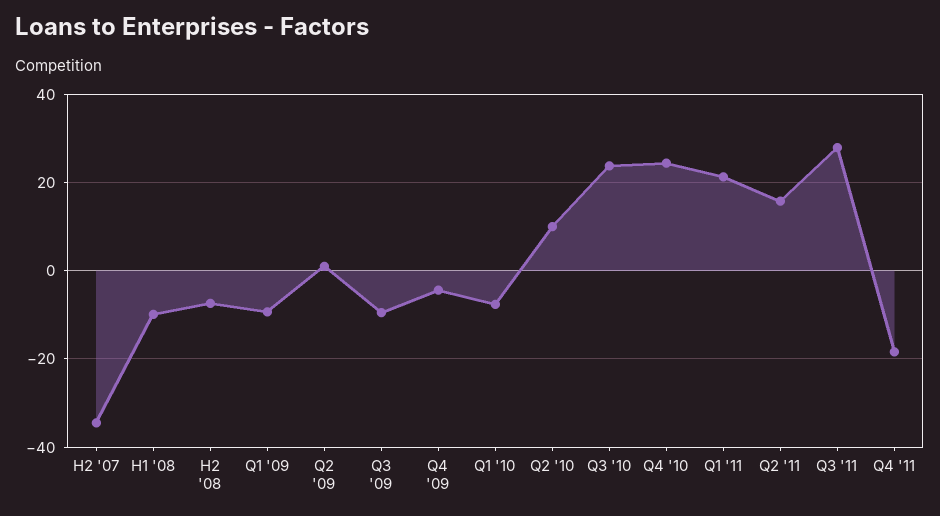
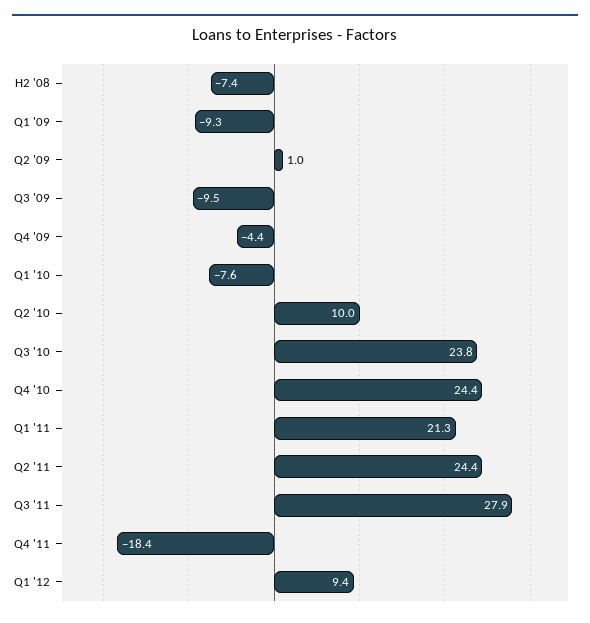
H2 '07: -34 -> none
H1 '08: -10 -> none
Q2 '11: 16 -> 24.4
Q1 '12: none -> 9.4

